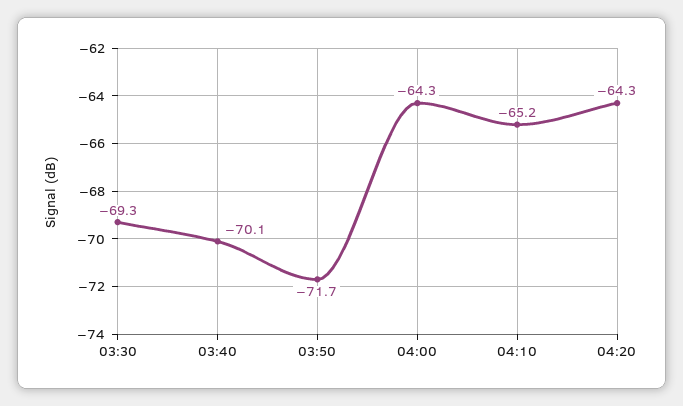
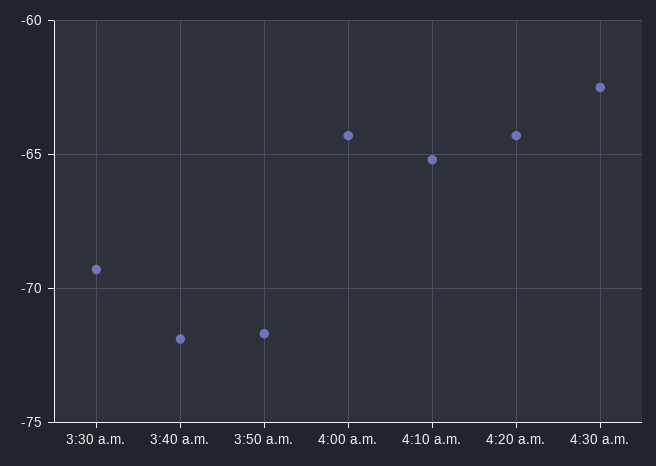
03:40: -70.1 -> -72
4:30 a.m.: none -> -62.5

